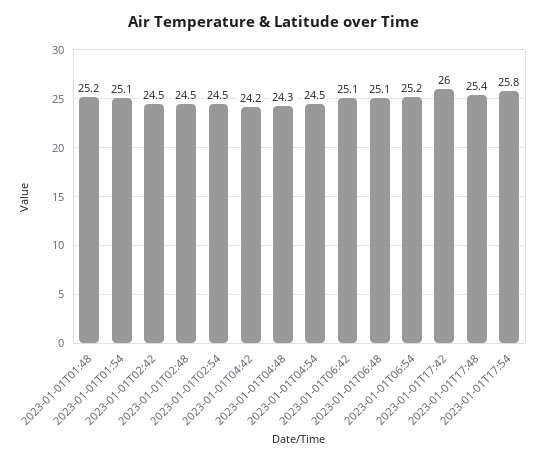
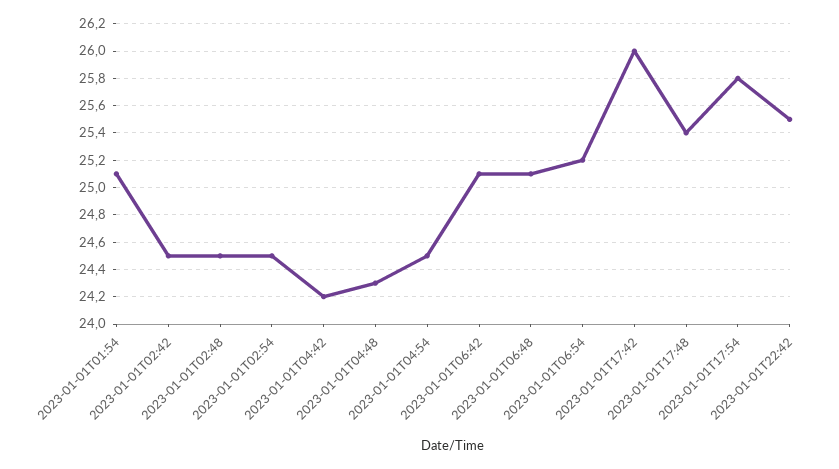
2023-01-01T01:48: 25.2 -> none
2023-01-01T22:42: none -> 25.5

